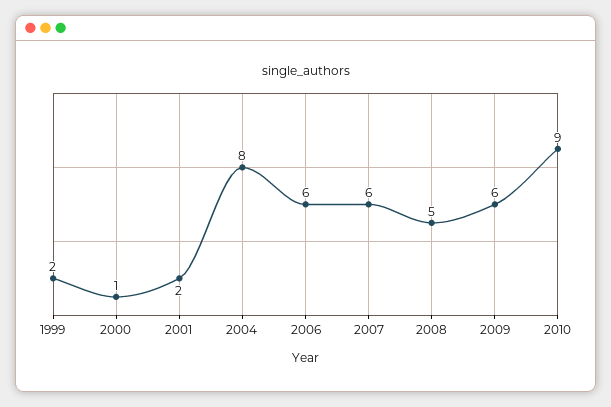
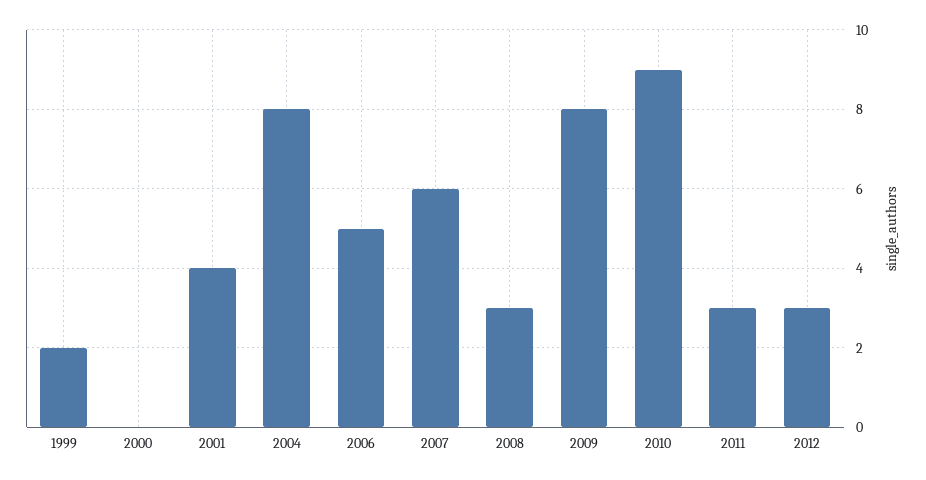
2000: 1 -> 0
2001: 2 -> 4
2006: 6 -> 5
2008: 5 -> 3
2009: 6 -> 8
2011: none -> 3
2012: none -> 3

